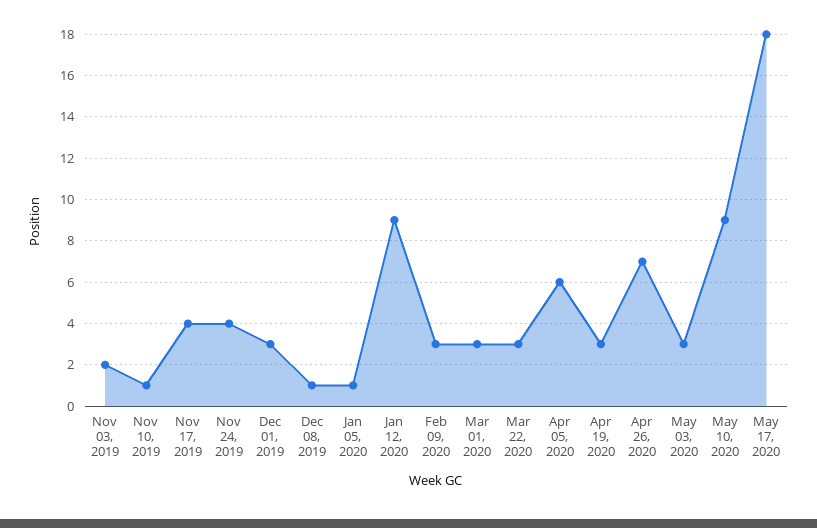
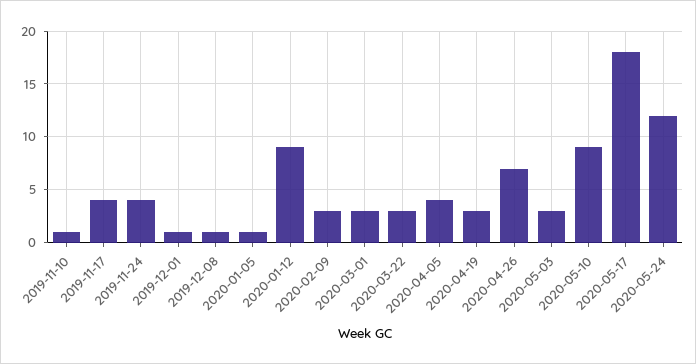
Nov 03, 2019: 2 -> none
Dec 01, 2019: 3 -> 1
Apr 05, 2020: 6 -> 4
2020-05-24: none -> 12

